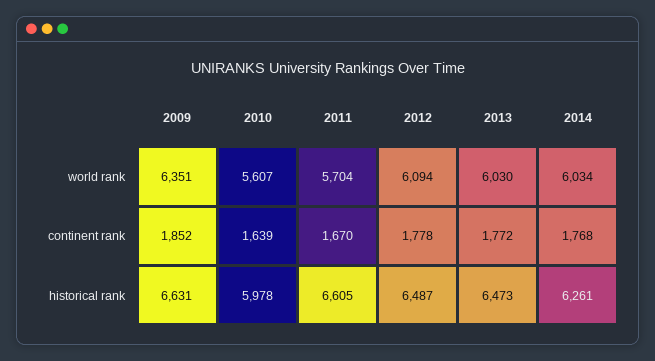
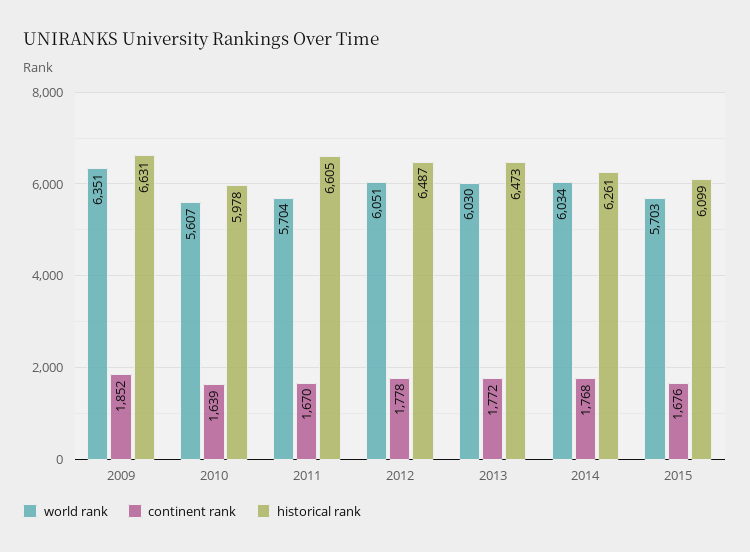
world rank, 2012: 6094 -> 6051
world rank, 2015: none -> 5703
continent rank, 2015: none -> 1676
historical rank, 2015: none -> 6099

